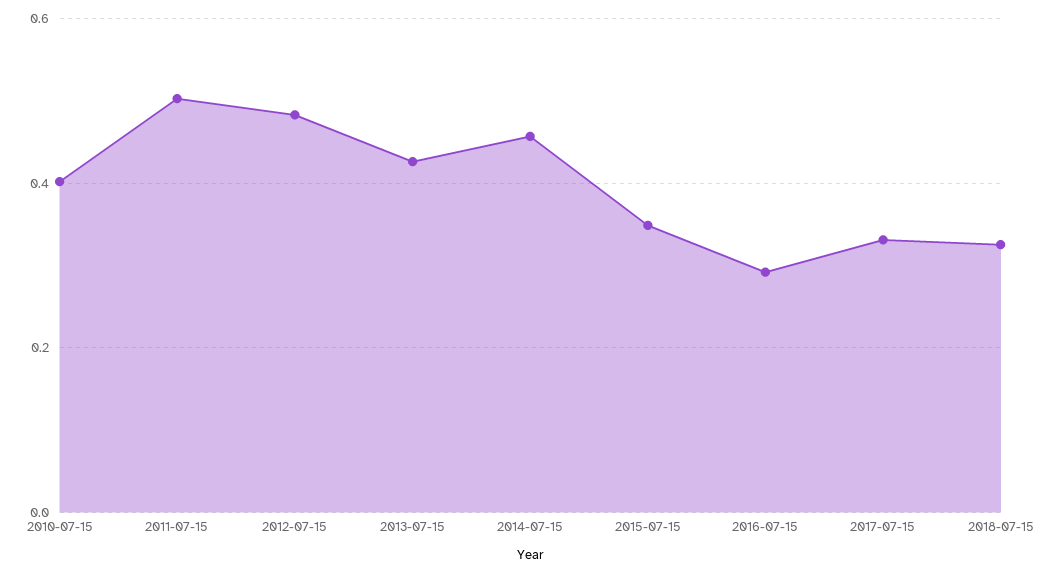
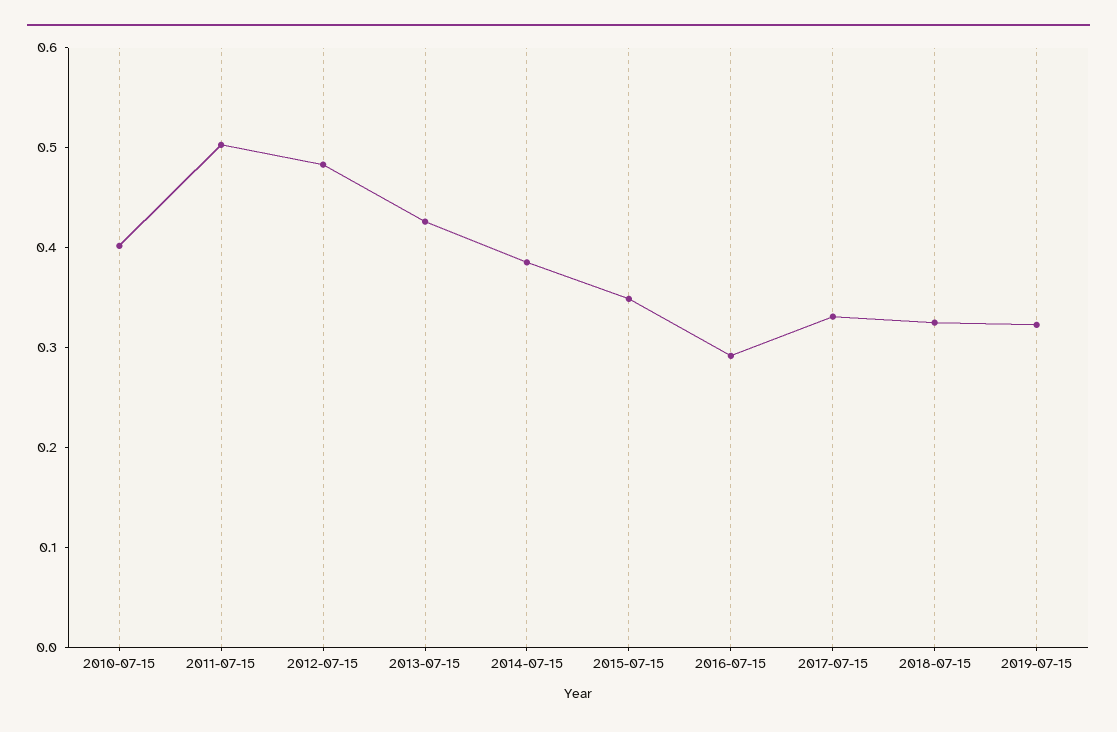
2014-07-15: 0.46 -> 0.38
2019-07-15: none -> 0.32

